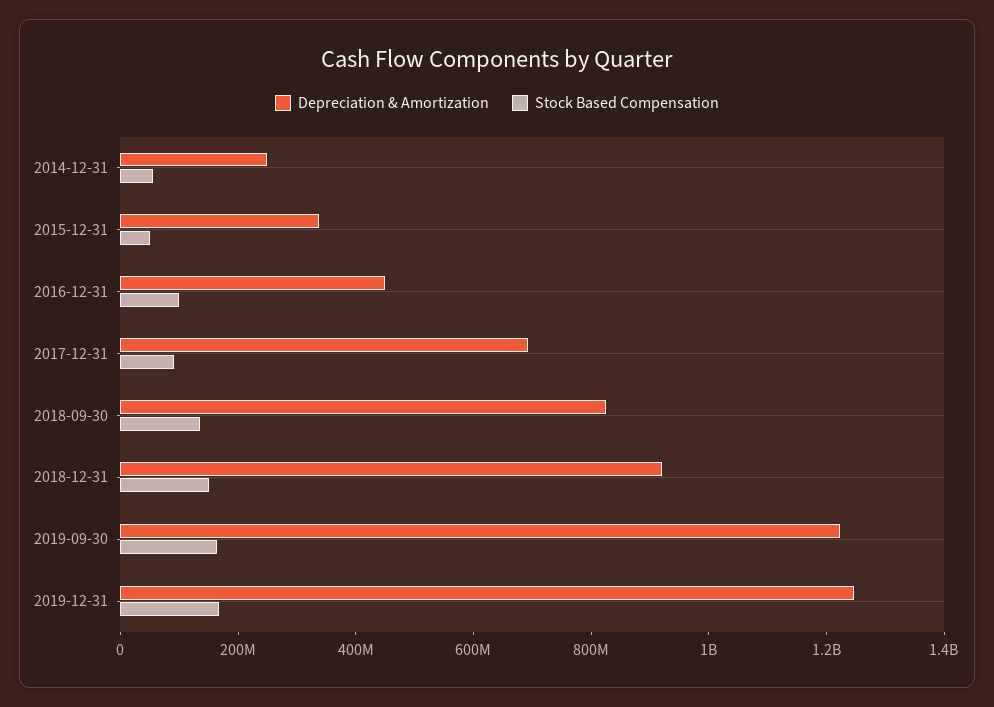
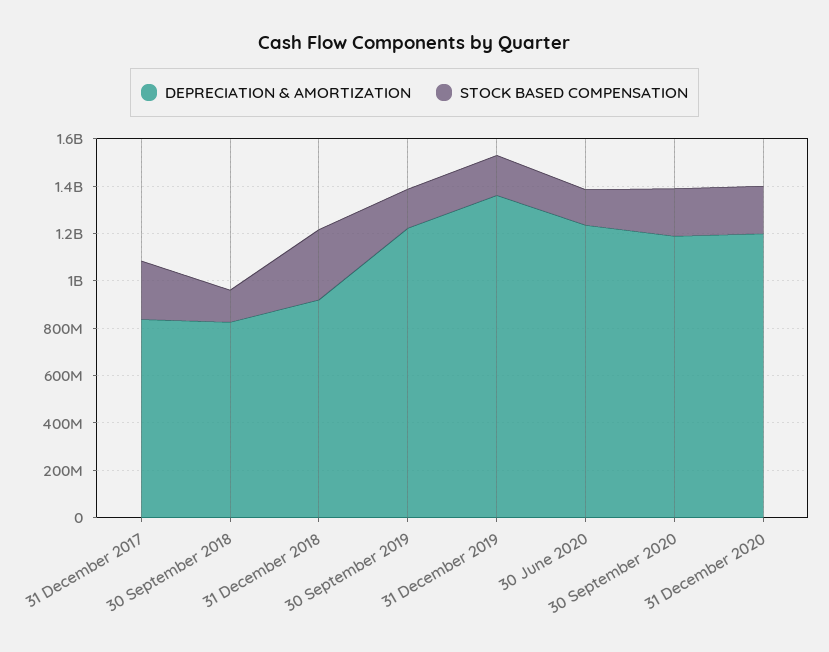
Depreciation & Amortization, 2014-12-31: 250000000 -> none
Stock Based Compensation, 2014-12-31: 50000000 -> none
Depreciation & Amortization, 2015-12-31: 350000000 -> none
Stock Based Compensation, 2015-12-31: 50000000 -> none
Depreciation & Amortization, 2016-12-31: 450000000 -> none
Stock Based Compensation, 2016-12-31: 100000000 -> none
Depreciation & Amortization, 2017-12-31: 700000000 -> 850000000
Stock Based Compensation, 2017-12-31: 100000000 -> 250000000
Stock Based Compensation, 2018-12-31: 150000000 -> 300000000
Depreciation & Amortization, 2019-12-31: 1250000000 -> 1350000000
Depreciation & Amortization, 30 June 2020: none -> 1250000000
Stock Based Compensation, 30 June 2020: none -> 150000000
Depreciation & Amortization, 30 September 2020: none -> 1200000000
Stock Based Compensation, 30 September 2020: none -> 200000000
Depreciation & Amortization, 31 December 2020: none -> 1200000000
Stock Based Compensation, 31 December 2020: none -> 200000000

